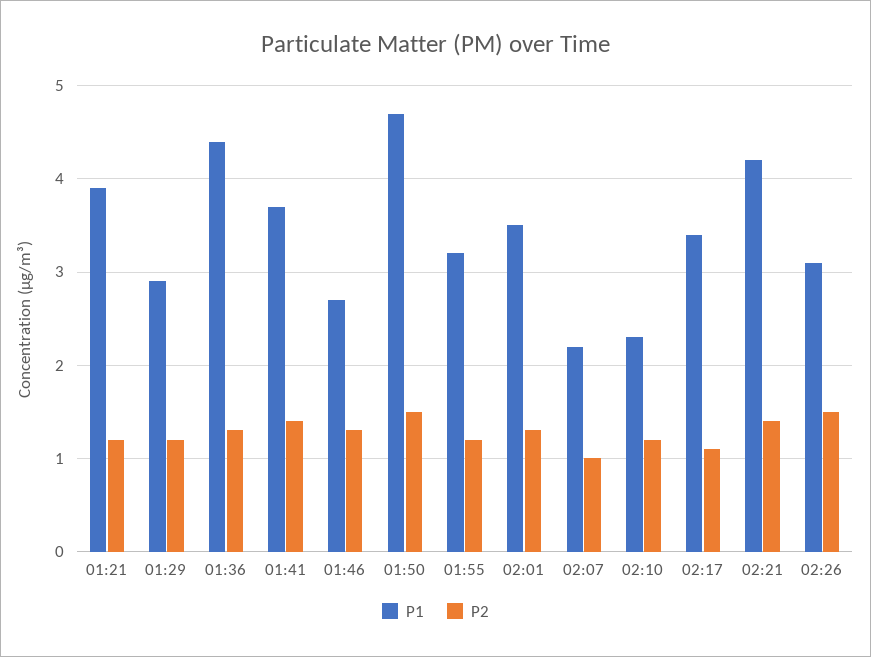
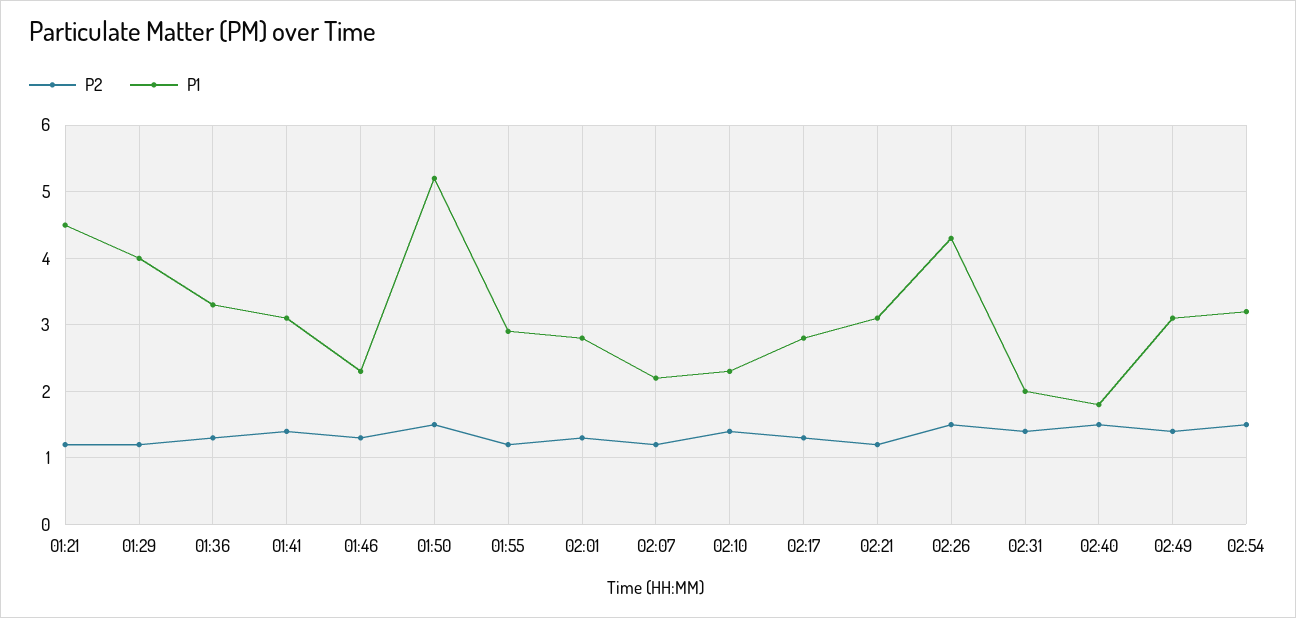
P1, 01:21: 3.9 -> 4.5
P1, 01:29: 2.9 -> 4
P1, 01:36: 4.4 -> 3.3
P1, 01:41: 3.7 -> 3.1
P1, 01:46: 2.7 -> 2.3
P1, 01:50: 4.7 -> 5.2
P1, 01:55: 3.2 -> 2.9
P1, 02:01: 3.5 -> 2.8
P2, 02:07: 1 -> 1.2
P2, 02:10: 1.2 -> 1.4
P1, 02:17: 3.4 -> 2.8
P2, 02:17: 1.1 -> 1.3
P1, 02:21: 4.2 -> 3.1
P2, 02:21: 1.4 -> 1.2
P1, 02:26: 3.1 -> 4.3
P2, 02:31: none -> 1.4
P1, 02:31: none -> 2
P2, 02:40: none -> 1.5
P1, 02:40: none -> 1.8
P2, 02:49: none -> 1.4
P1, 02:49: none -> 3.1
P2, 02:54: none -> 1.5
P1, 02:54: none -> 3.2

